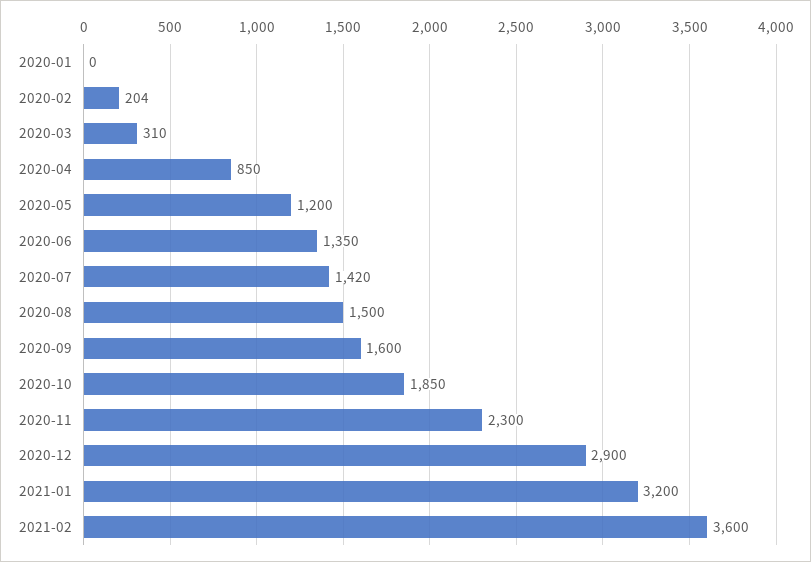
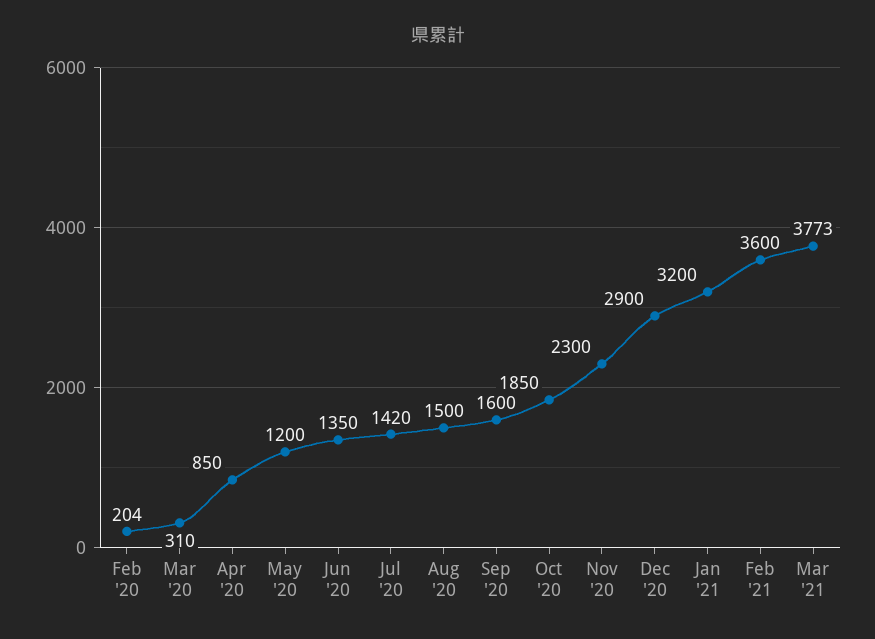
2020-01: 0 -> none
Mar '21: none -> 3773

